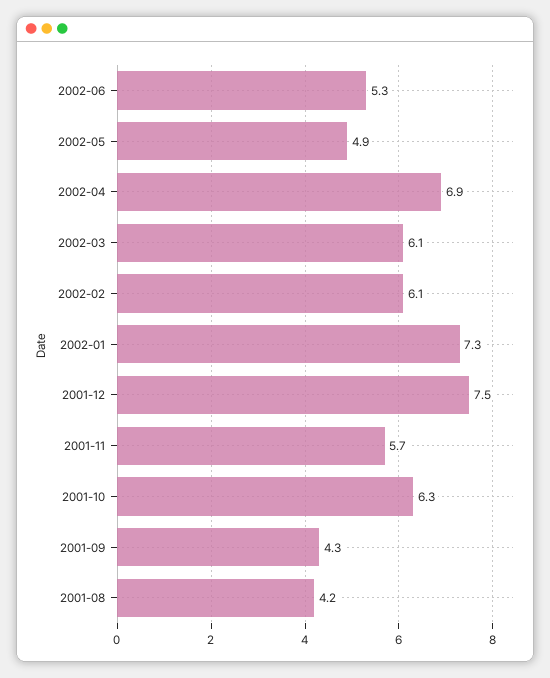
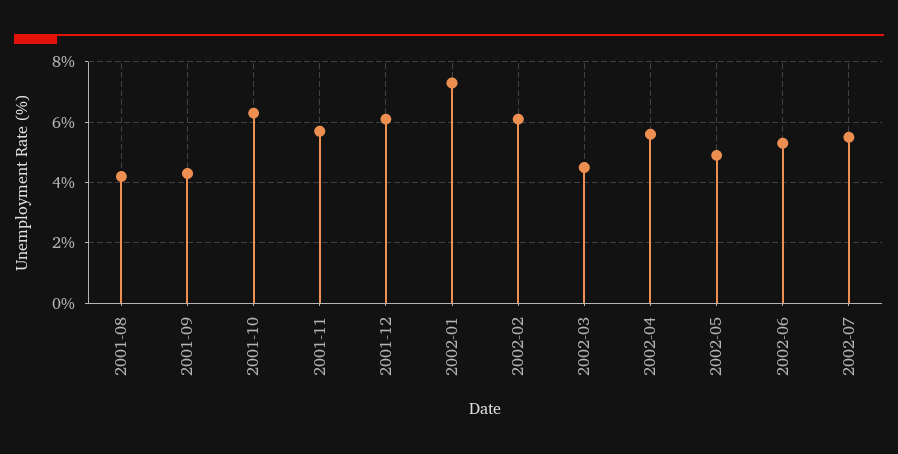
2002-04: 6.9 -> 5.5
2002-03: 6.1 -> 4.5
2001-12: 7.5 -> 6
2002-07: none -> 5.5

